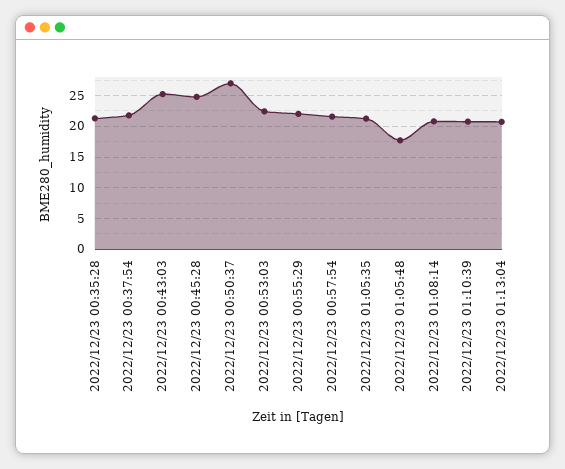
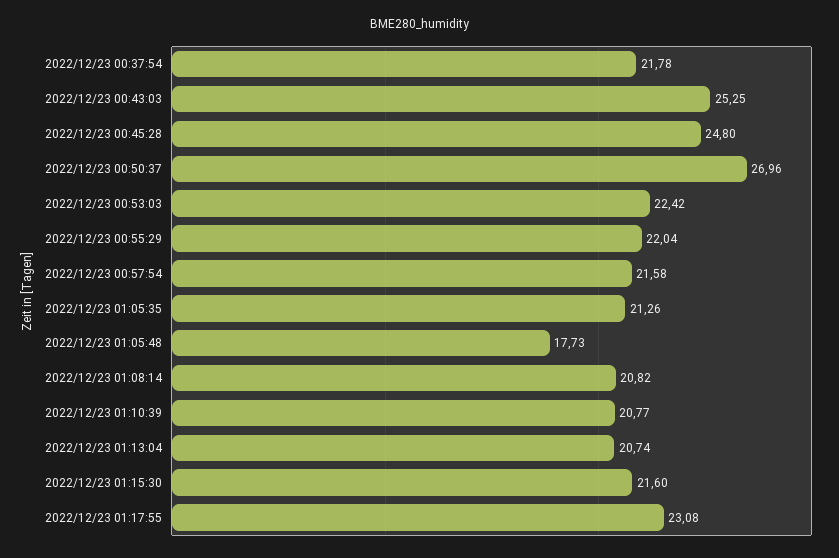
2022/12/23 00:35:28: 21 -> none
2022/12/23 01:15:30: none -> 21.6
2022/12/23 01:17:55: none -> 23.08

